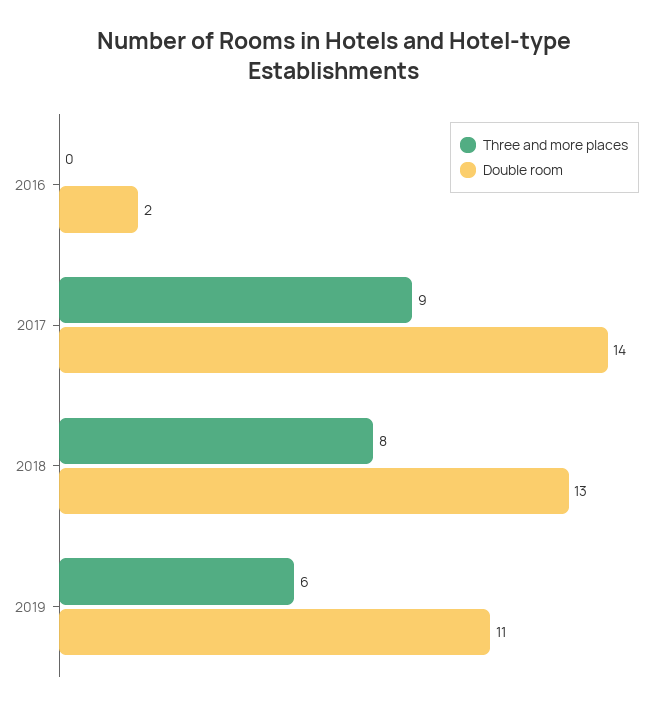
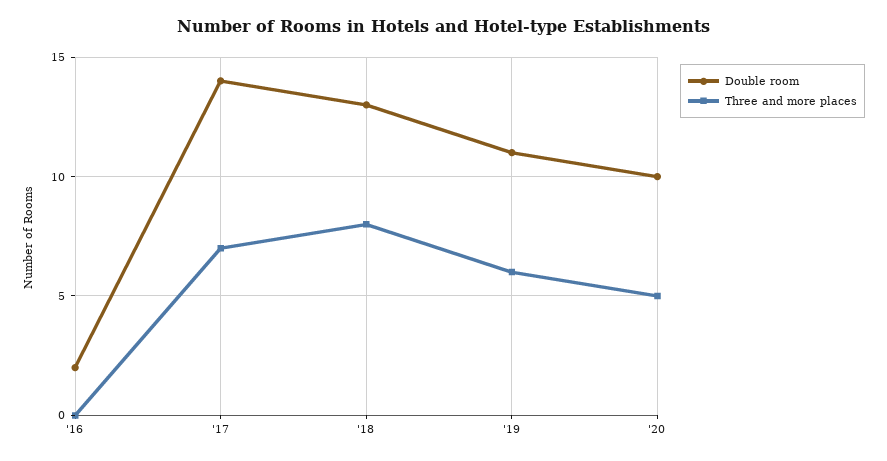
Three and more places, 2017: 9 -> 7
Double room, '20: none -> 10
Three and more places, '20: none -> 5

